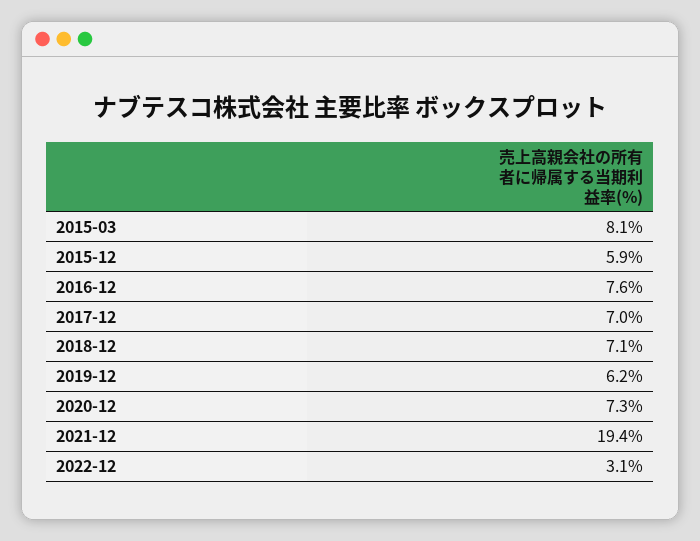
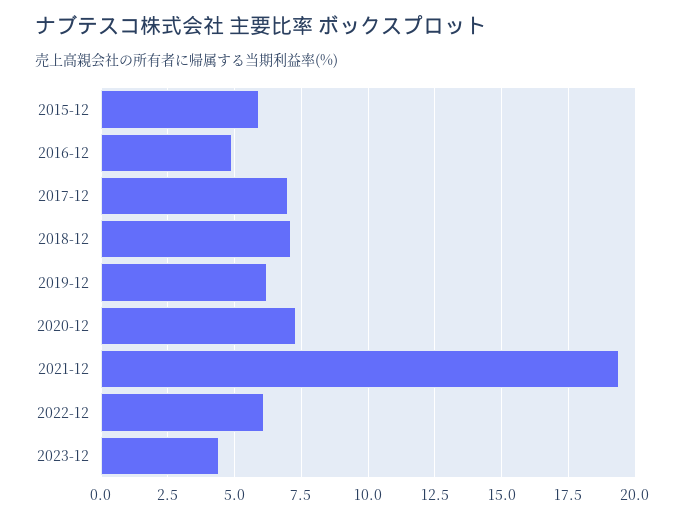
2015-03: 8.1 -> none
2016-12: 7.6 -> 5
2022-12: 3.1 -> 6
2023-12: none -> 4.5

